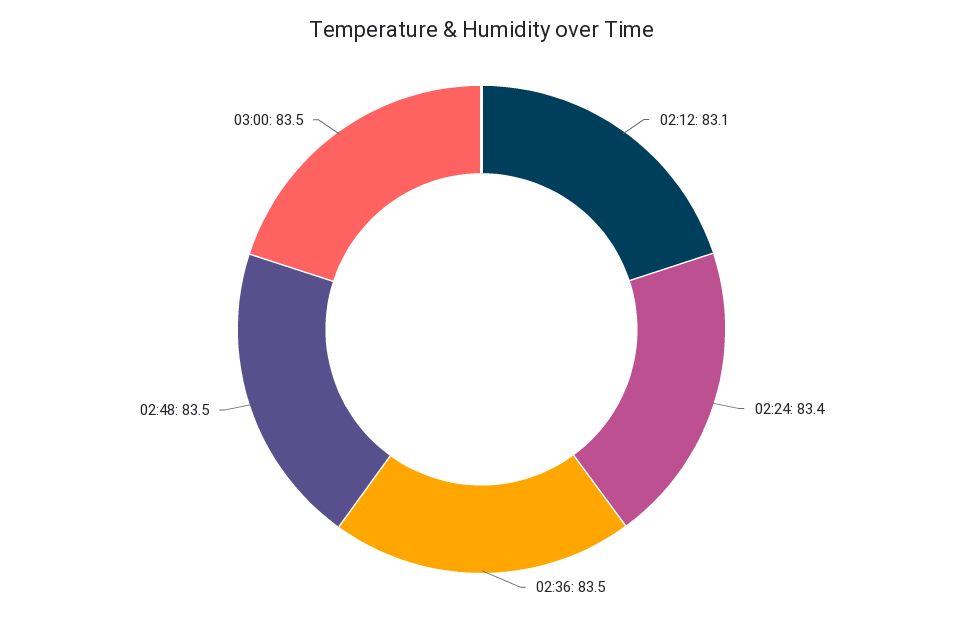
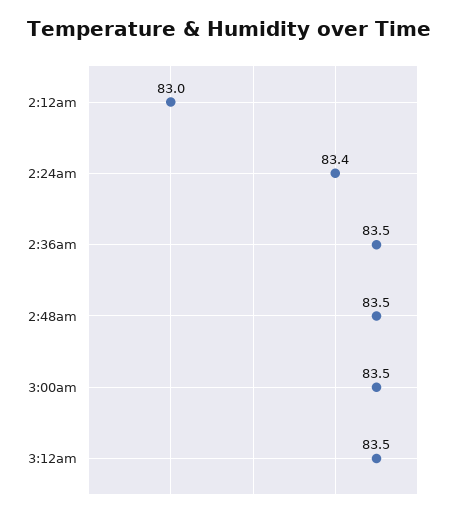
02:12: 83.1 -> 83
3:12am: none -> 83.5

